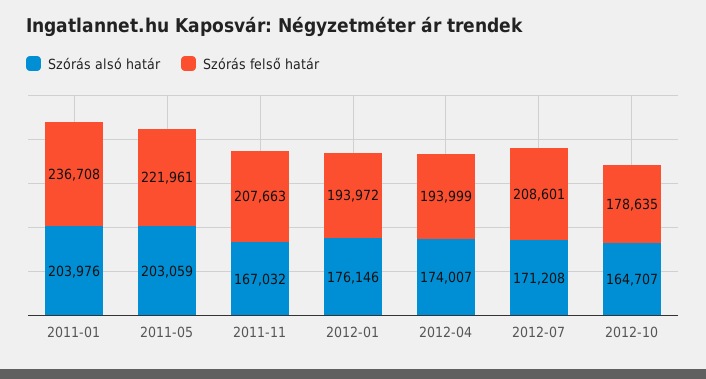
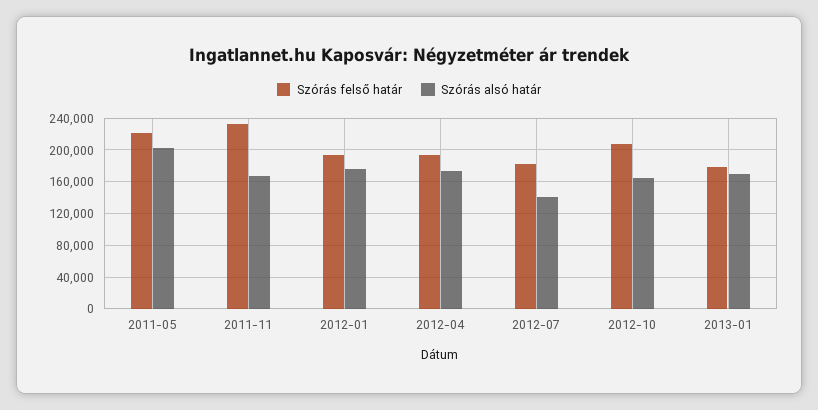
Szórás alsó határ, 2011-01: 203976 -> none
Szórás felső határ, 2011-01: 236708 -> none
Szórás felső határ, 2011-11: 207663 -> 230000
Szórás alsó határ, 2012-07: 171208 -> 140000
Szórás felső határ, 2012-07: 208601 -> 180000
Szórás felső határ, 2012-10: 178635 -> 210000
Szórás felső határ, 2013-01: none -> 180000
Szórás alsó határ, 2013-01: none -> 170000

